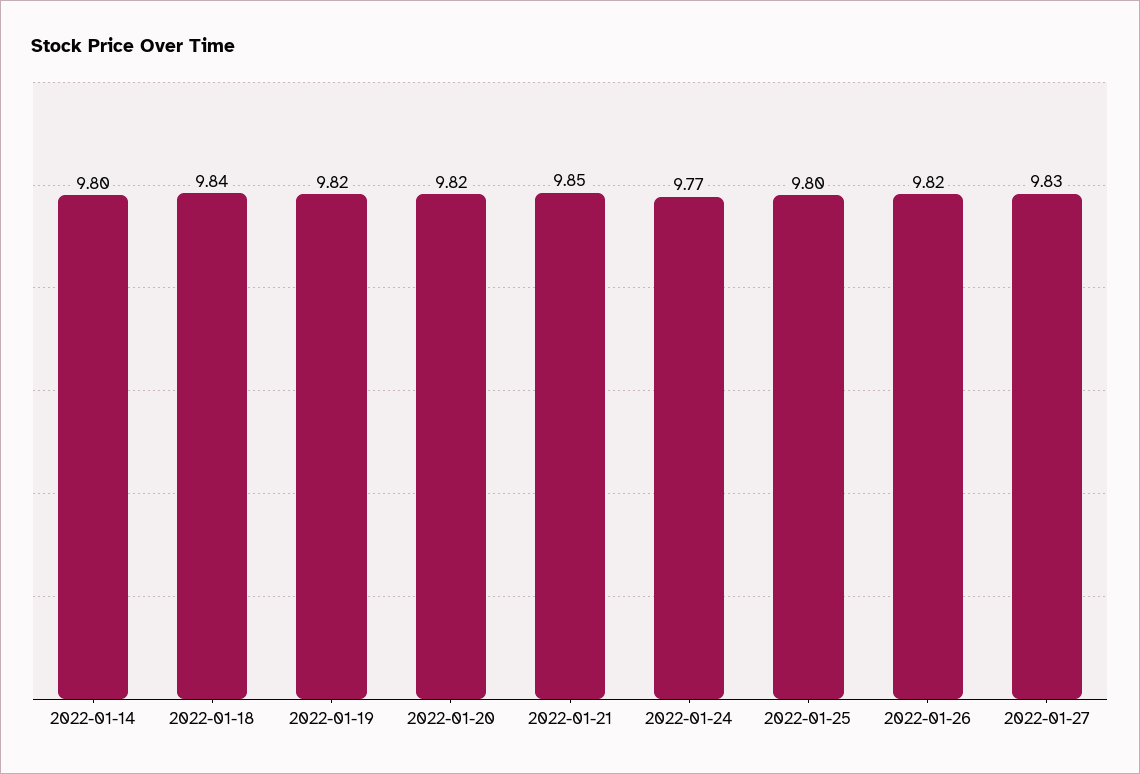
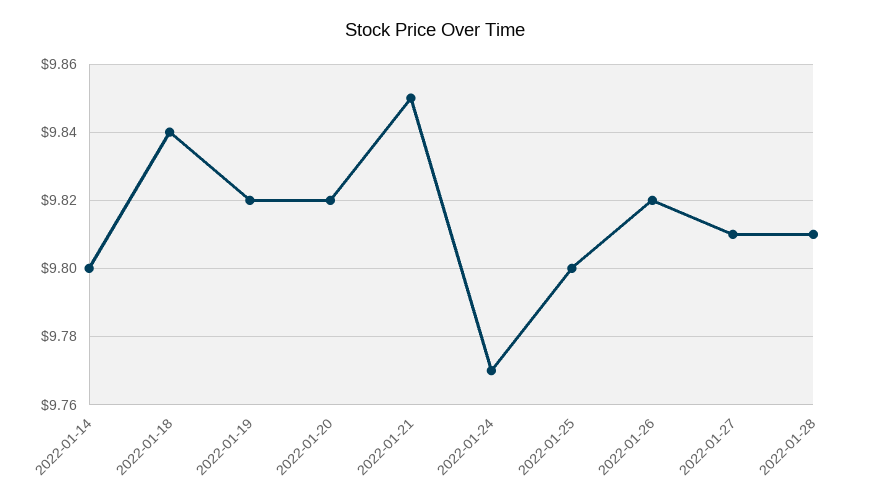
2022-01-27: 9.83 -> 9.81
2022-01-28: none -> 9.81

